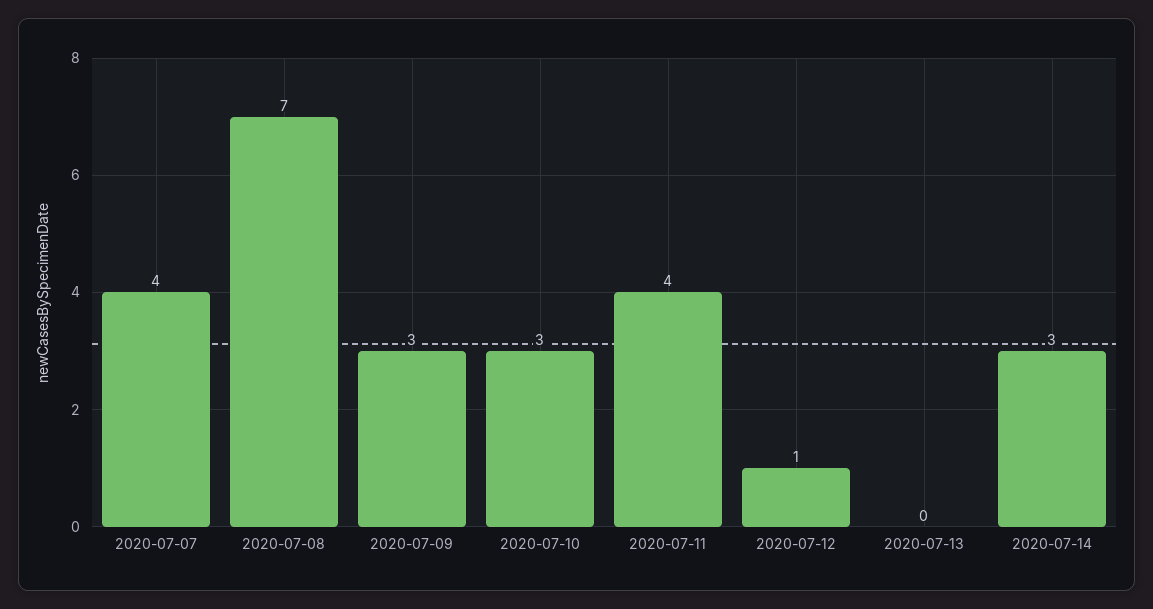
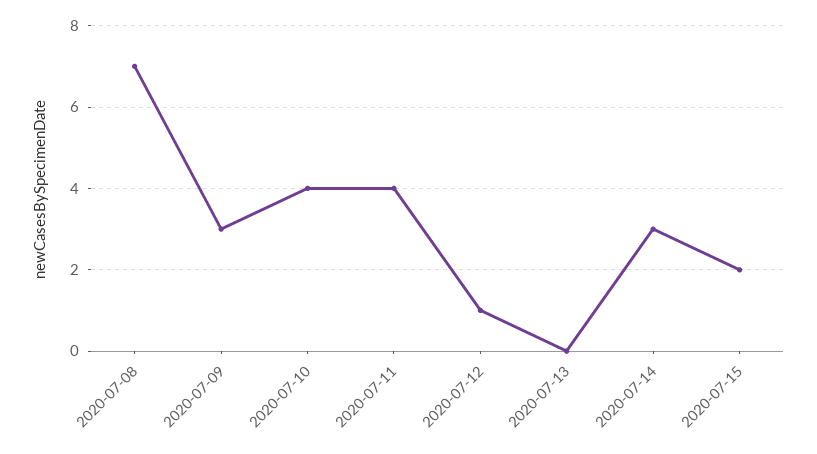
2020-07-07: 4 -> none
2020-07-10: 3 -> 4
2020-07-15: none -> 2

